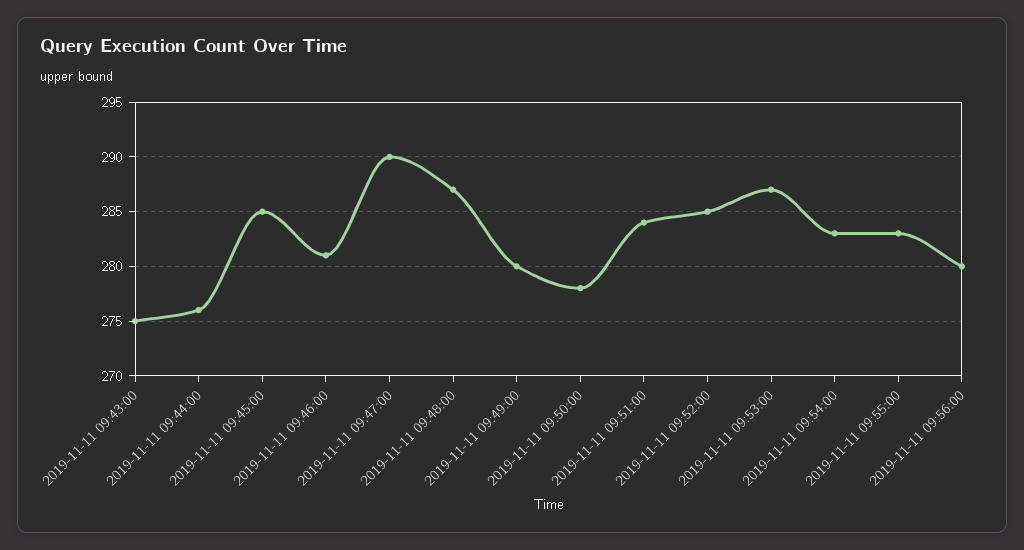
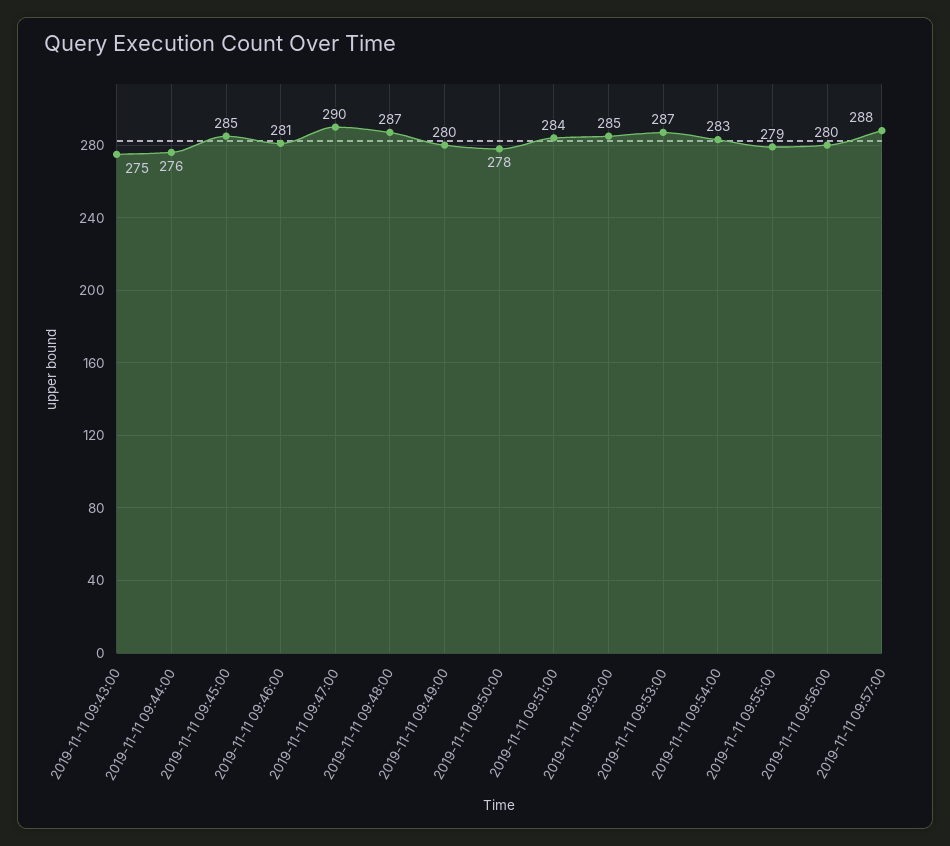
2019-11-11 09:55:00: 283 -> 279
2019-11-11 09:57:00: none -> 288

